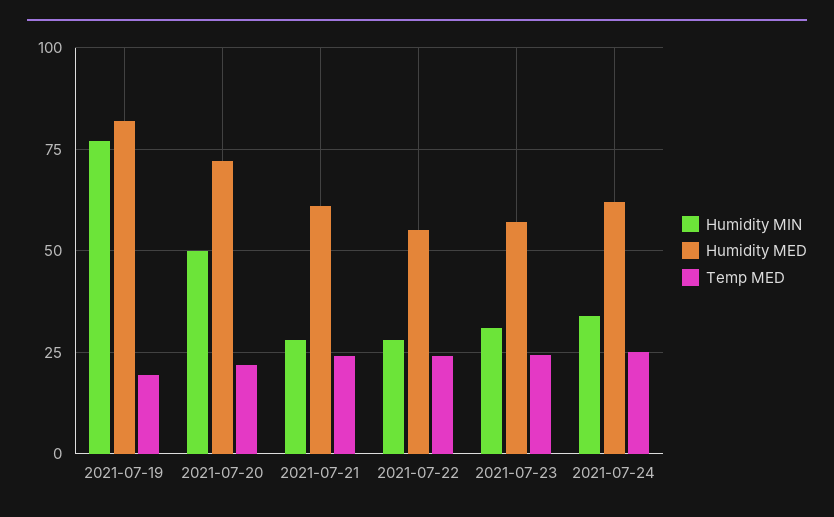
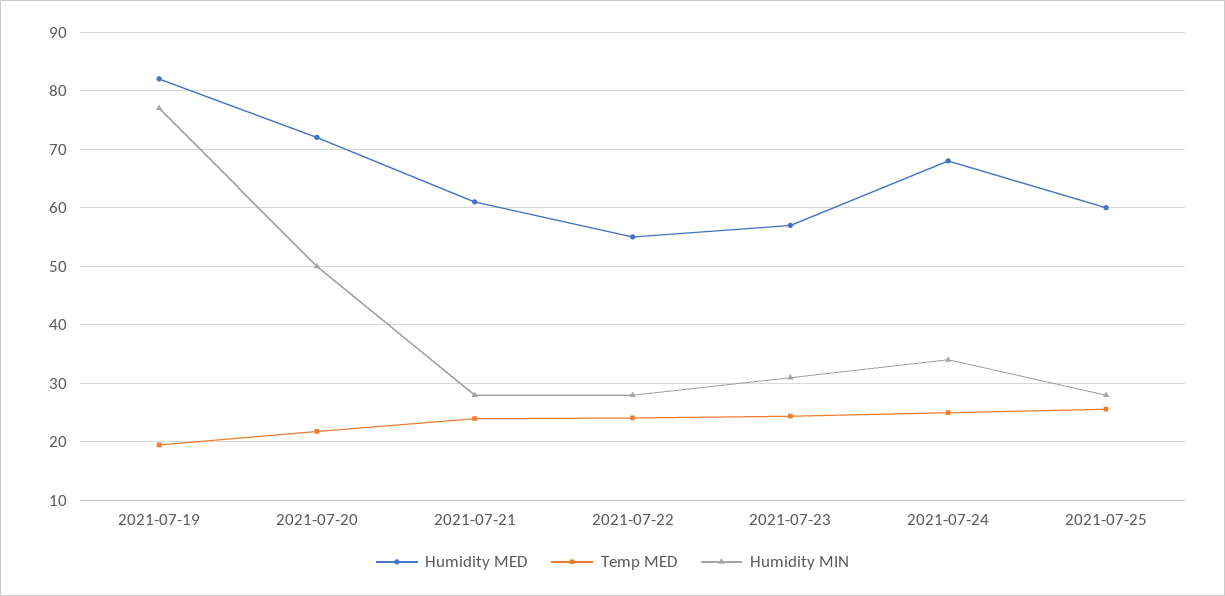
Humidity MED, 2021-07-24: 62.5 -> 68
Humidity MED, 2021-07-25: none -> 60
Temp MED, 2021-07-25: none -> 26
Humidity MIN, 2021-07-25: none -> 28

